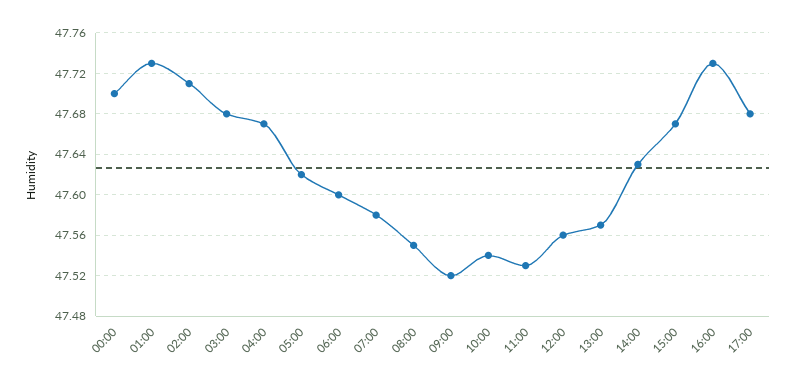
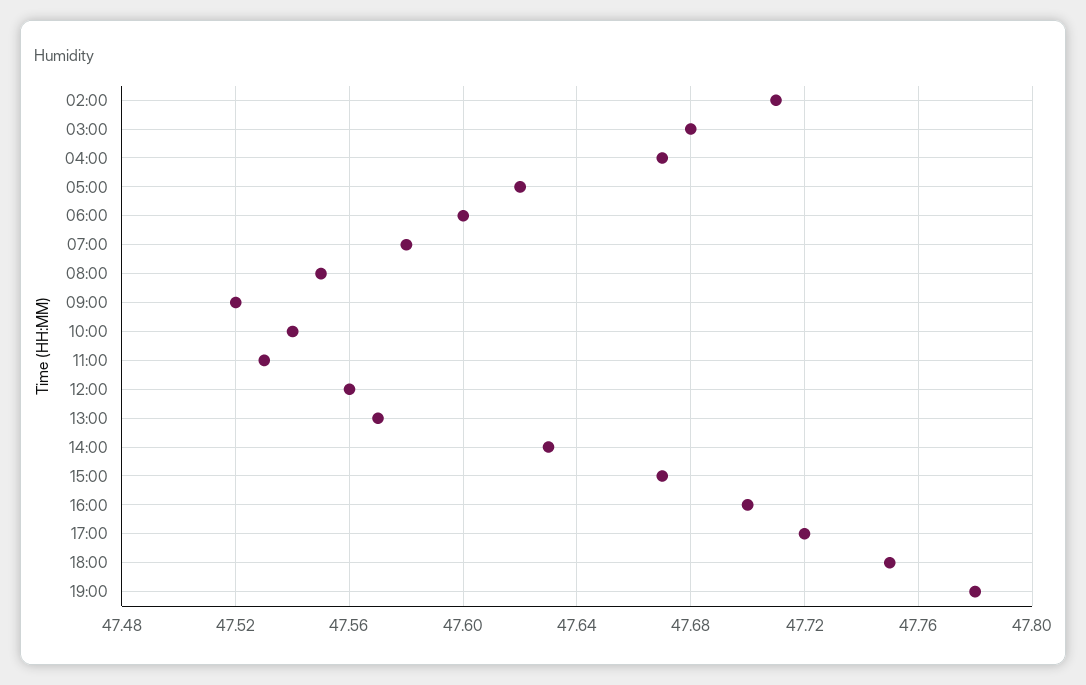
00:00: 47.7 -> none
01:00: 47.73 -> none
16:00: 47.73 -> 47.7
17:00: 47.68 -> 47.72
18:00: none -> 47.75
19:00: none -> 47.78

